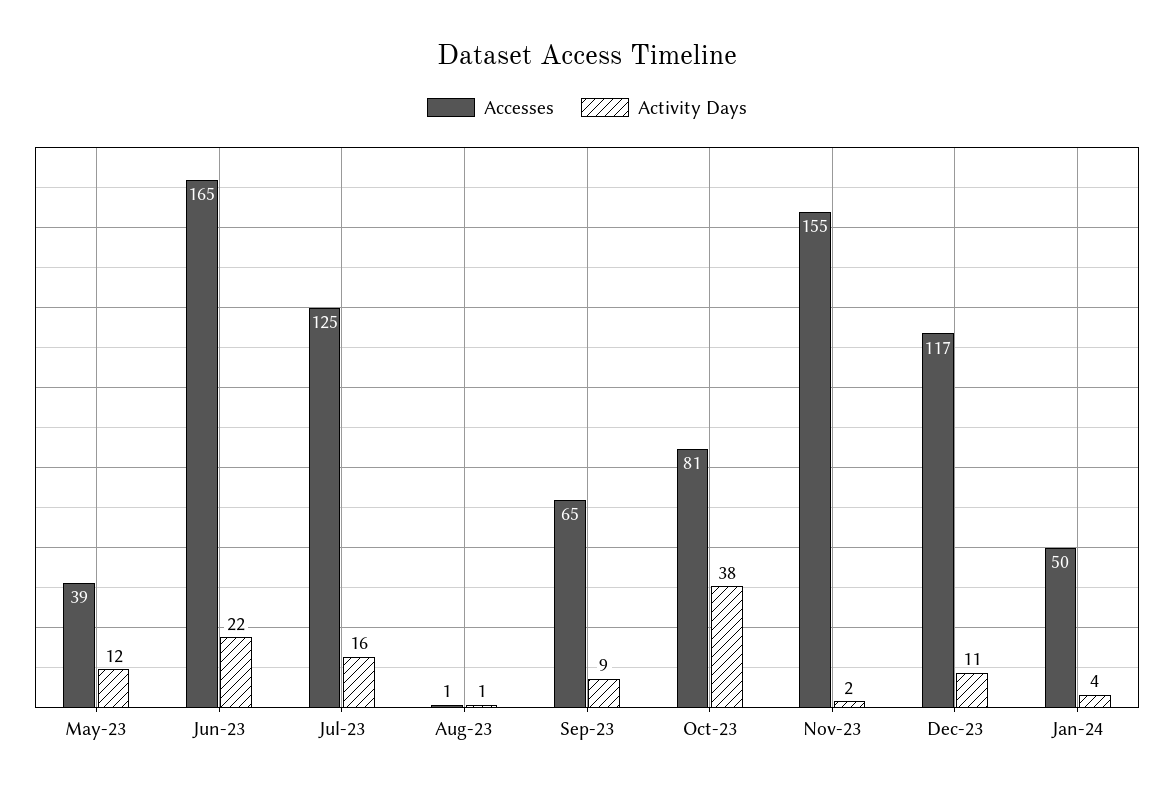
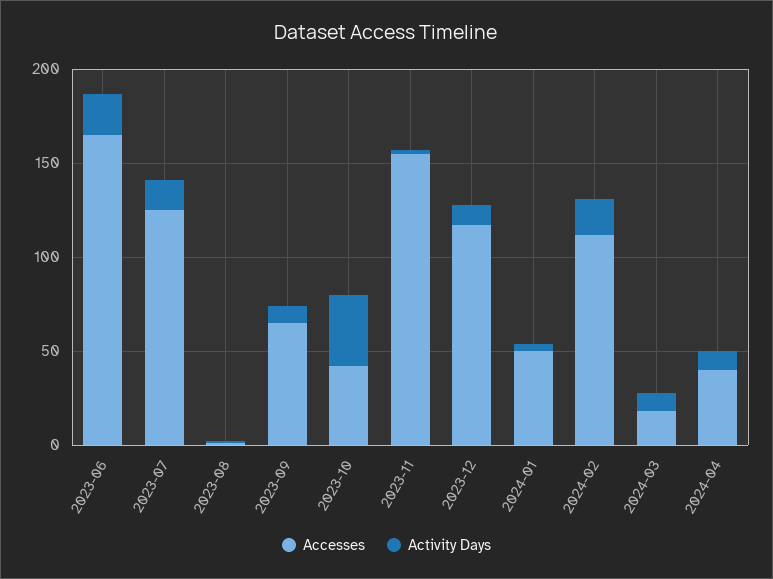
Accesses, May-23: 39 -> none
Activity Days, May-23: 12 -> none
Accesses, Oct-23: 81 -> 40
Accesses, 2024-02: none -> 110
Activity Days, 2024-02: none -> 20
Accesses, 2024-03: none -> 20
Activity Days, 2024-03: none -> 10
Accesses, 2024-04: none -> 40
Activity Days, 2024-04: none -> 10

